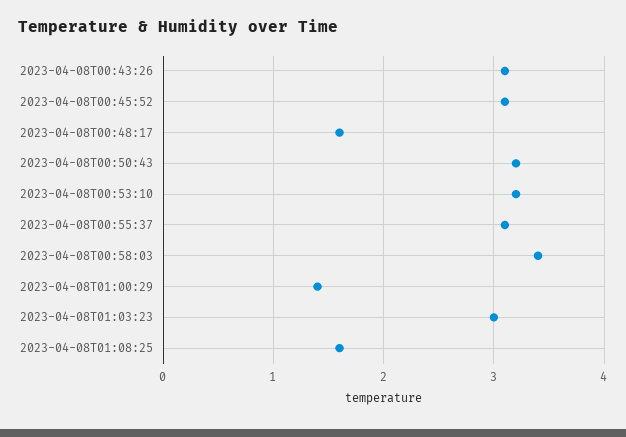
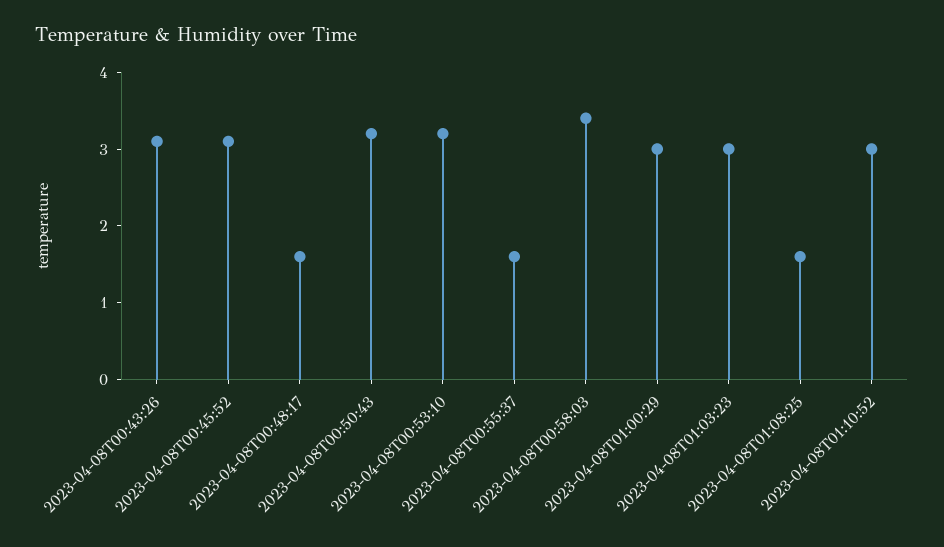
2023-04-08T00:55:37: 3.1 -> 1.5
2023-04-08T01:00:29: 1.4 -> 3
2023-04-08T01:10:52: none -> 3

